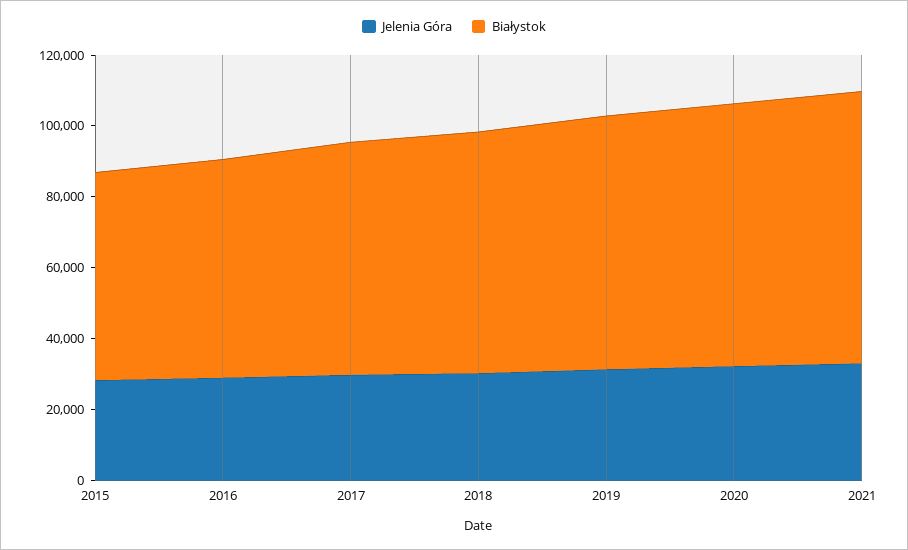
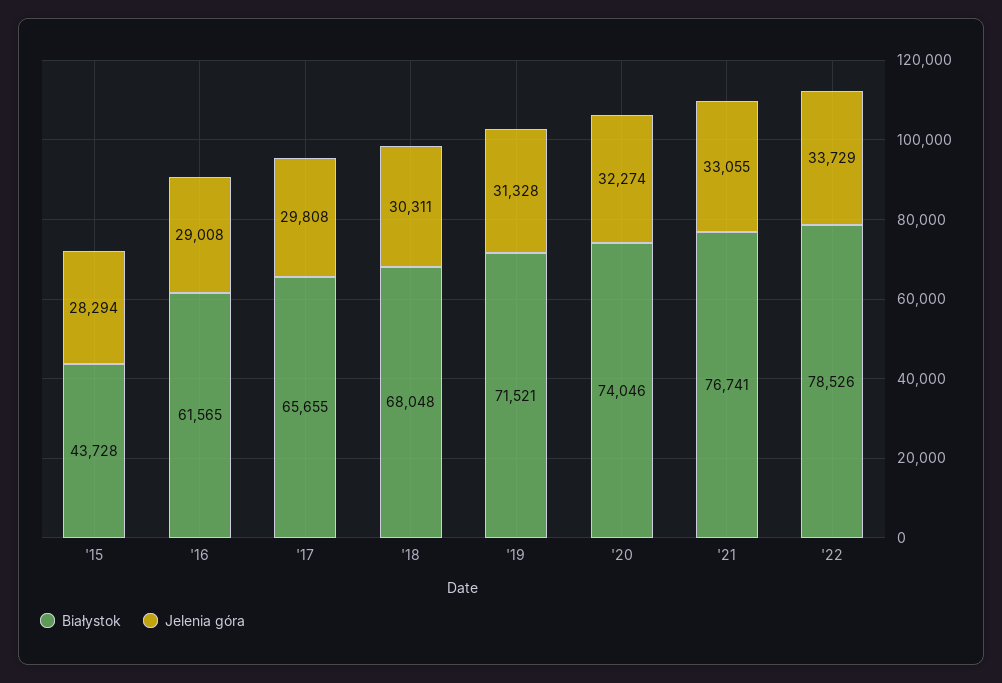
Białystok, 2015: 60000 -> 43728
Białystok, '22: none -> 78526
Jelenia Góra, '22: none -> 33729

